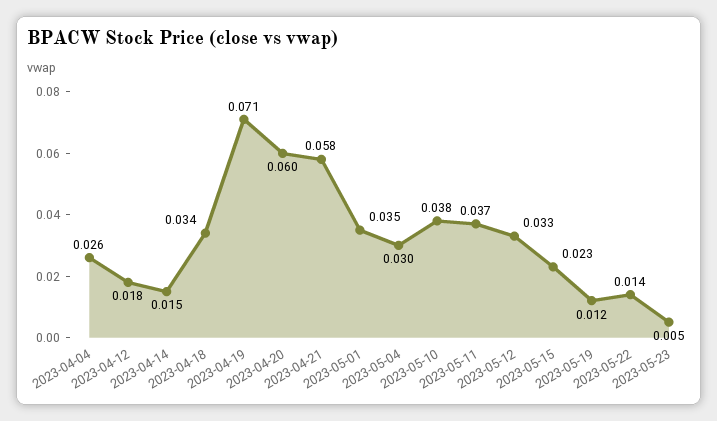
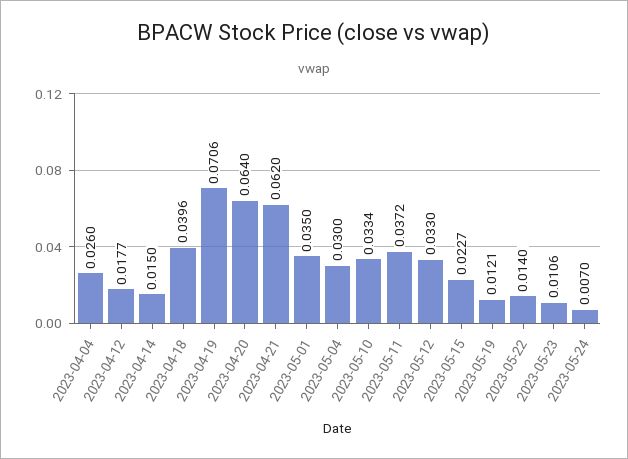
2023-04-18: 0.034 -> 0.0396
2023-04-20: 0.06 -> 0.064
2023-04-21: 0.058 -> 0.062
2023-05-10: 0.038 -> 0.0334
2023-05-23: 0.005 -> 0.0106
2023-05-24: none -> 0.007

